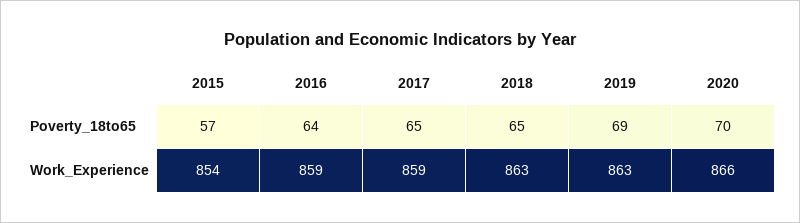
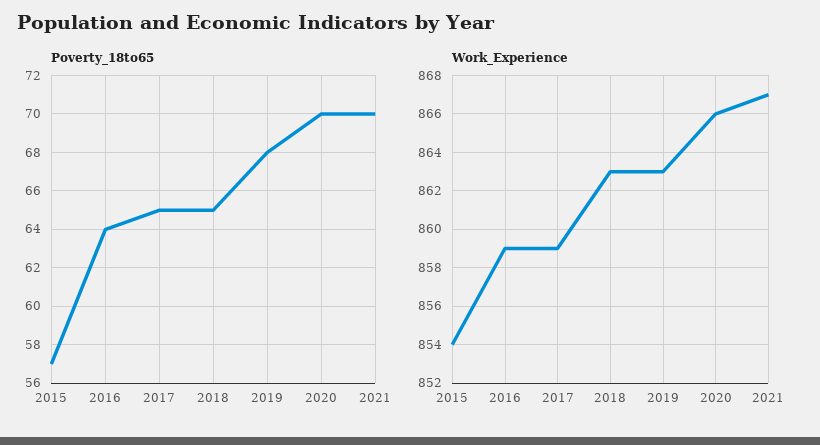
Poverty_18to65, 2019: 69 -> 68
Poverty_18to65, 2021: none -> 70
Work_Experience, 2021: none -> 867

